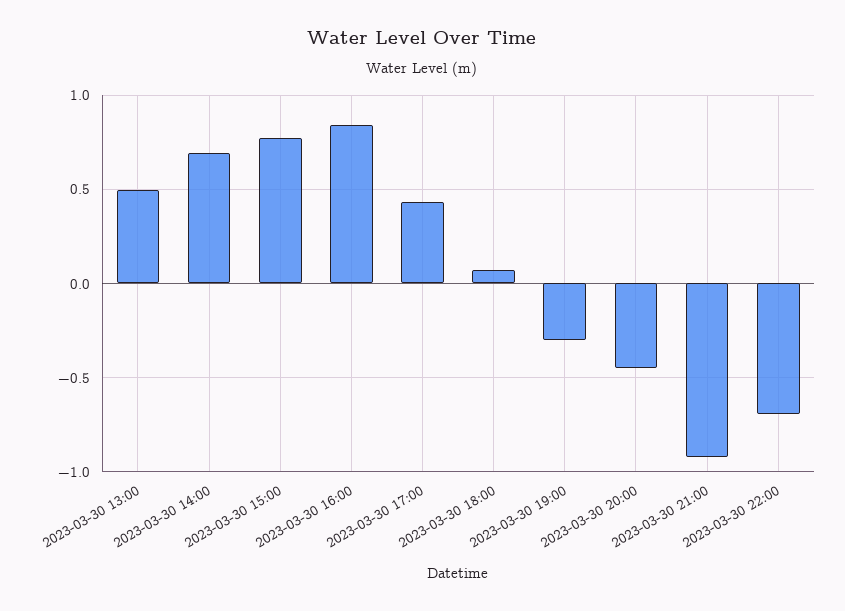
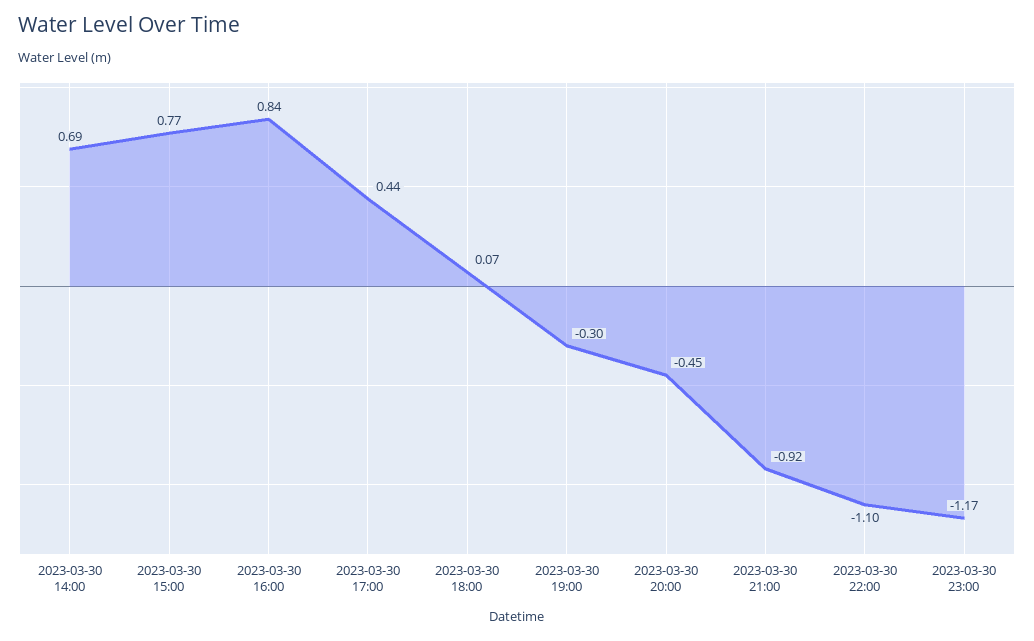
2023-03-30 13:00: 0.5 -> none
2023-03-30 22:00: -0.7 -> -1.1
2023-03-30 23:00: none -> -1.17

